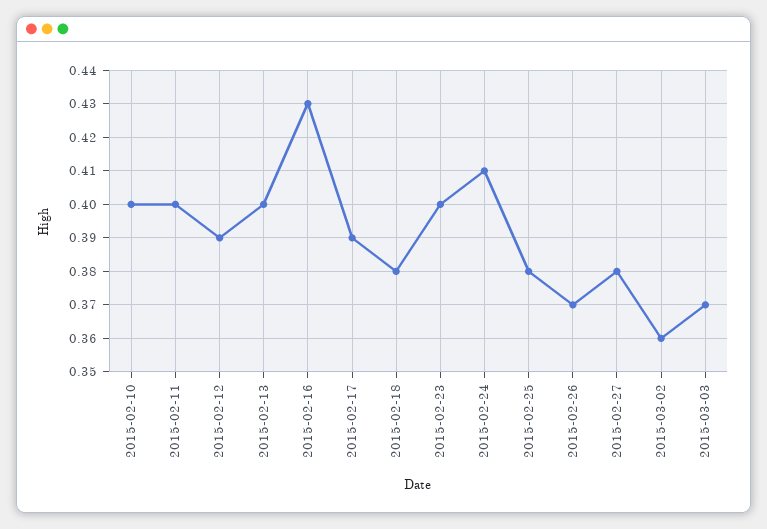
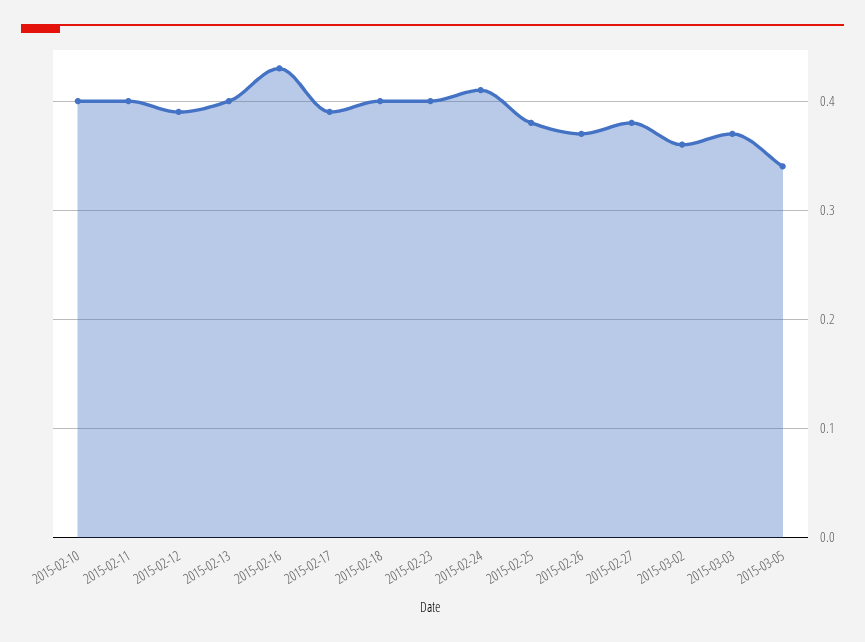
2015-02-18: 0.38 -> 0.4
2015-03-05: none -> 0.34

